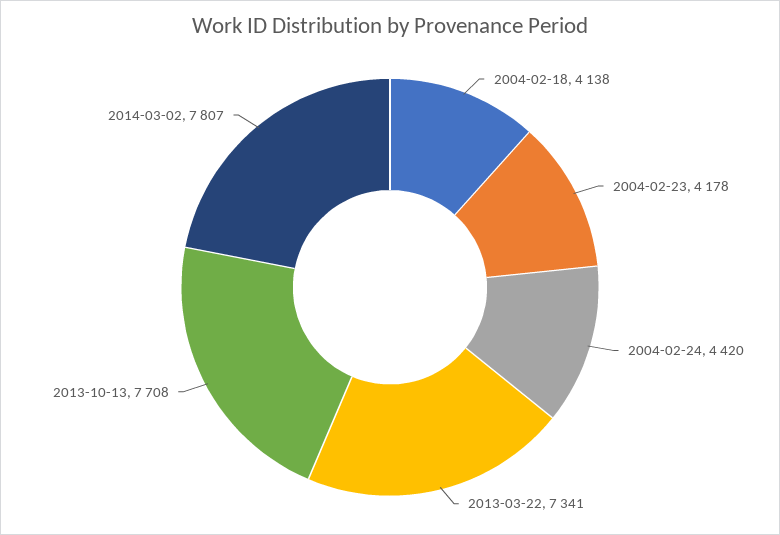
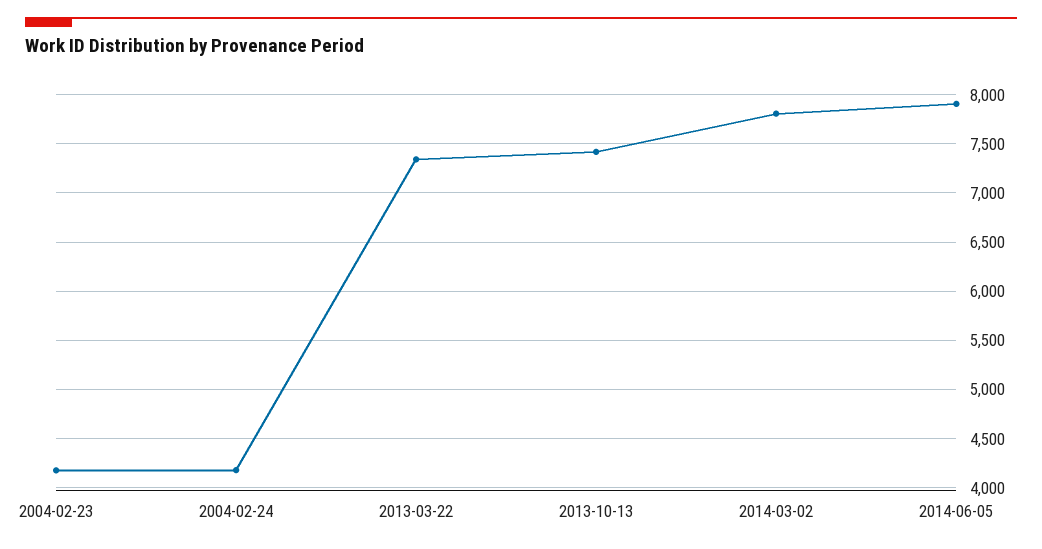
2004-02-18: 4138 -> none
2004-02-24: 4420 -> 4200
2013-10-13: 7708 -> 7400
2014-06-05: none -> 7900

